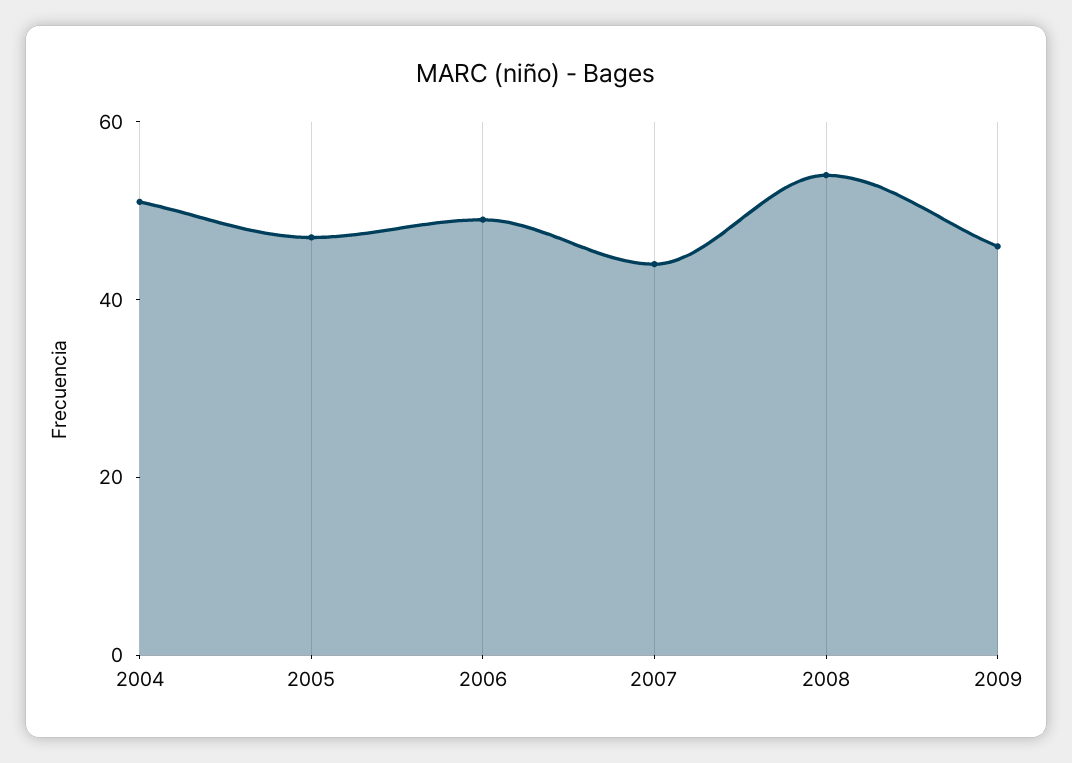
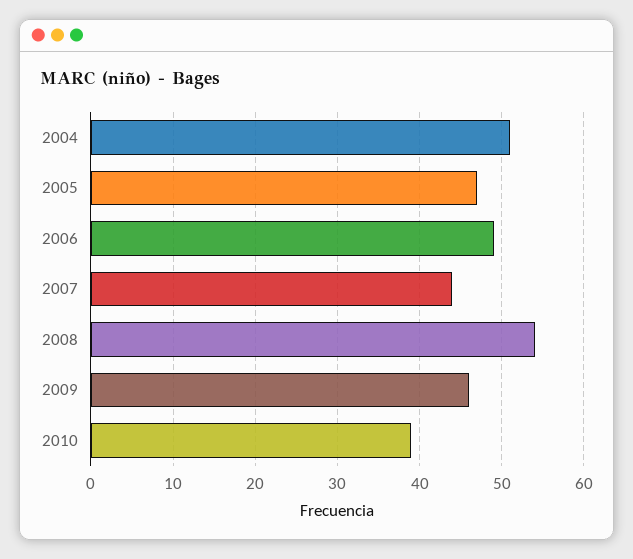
2010: none -> 39

